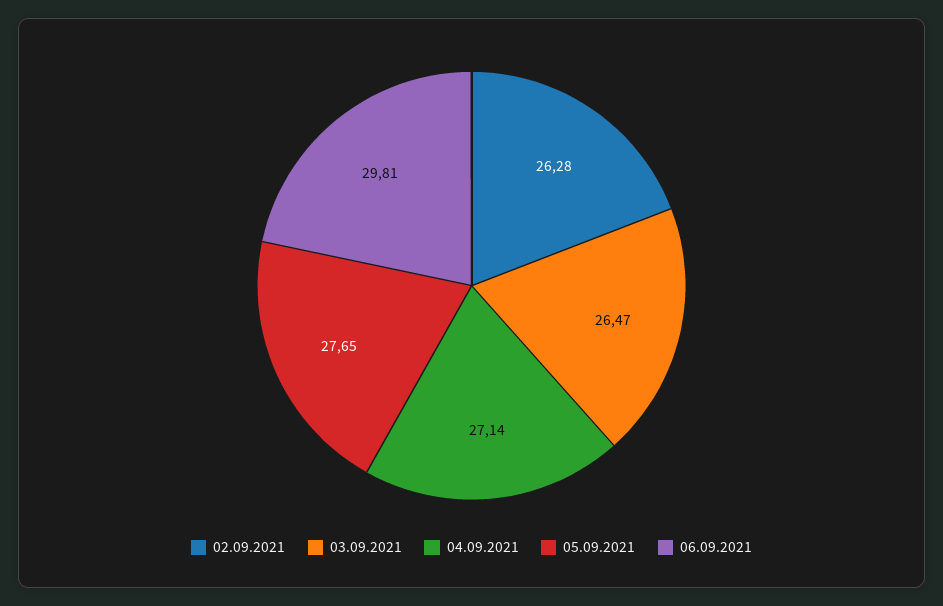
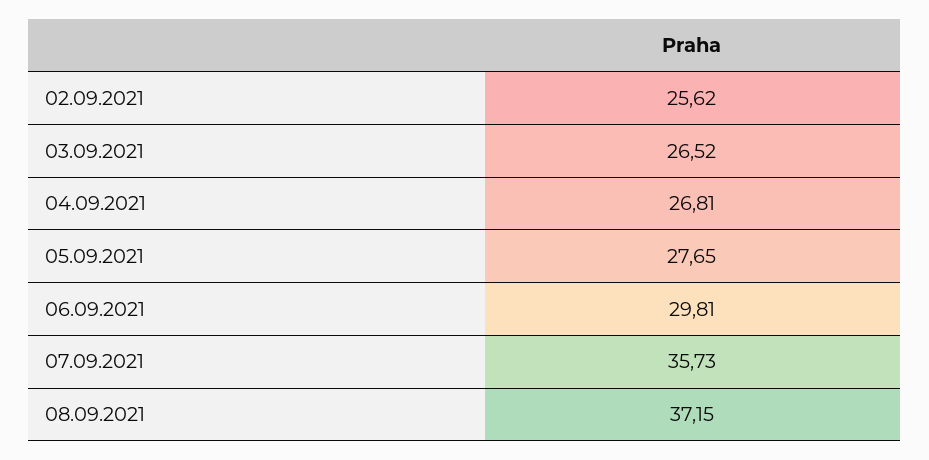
02.09.2021: 26.28 -> 25.62
03.09.2021: 26.47 -> 26.52
04.09.2021: 27.14 -> 26.81
07.09.2021: none -> 35.73
08.09.2021: none -> 37.15

